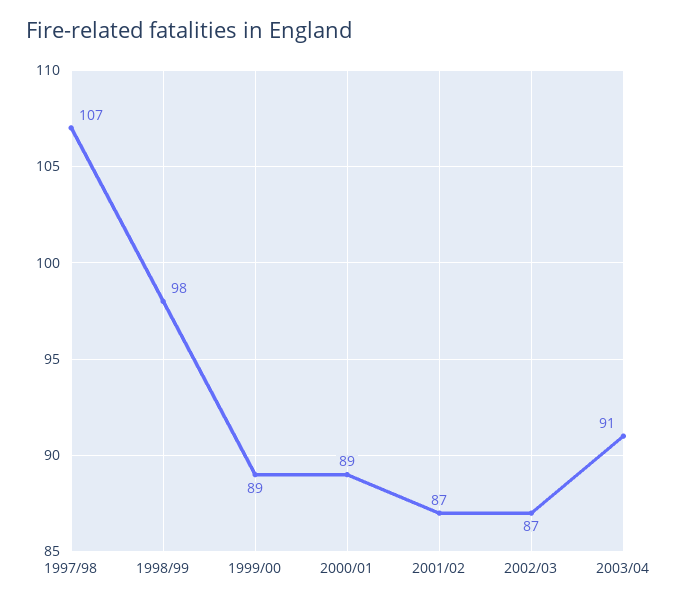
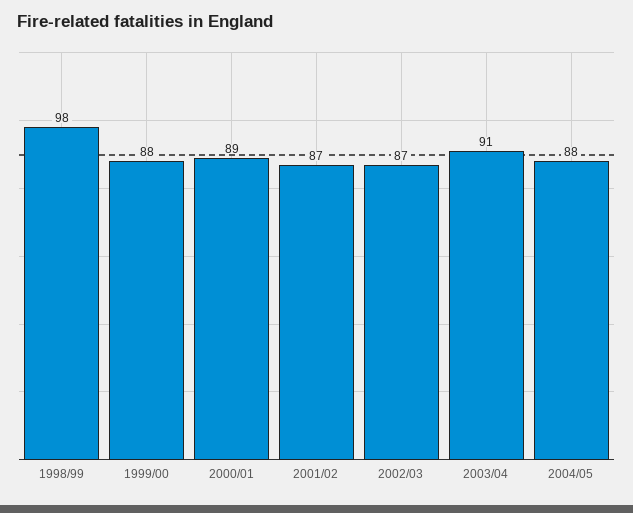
1997/98: 107 -> none
1999/00: 89 -> 88
2004/05: none -> 88

